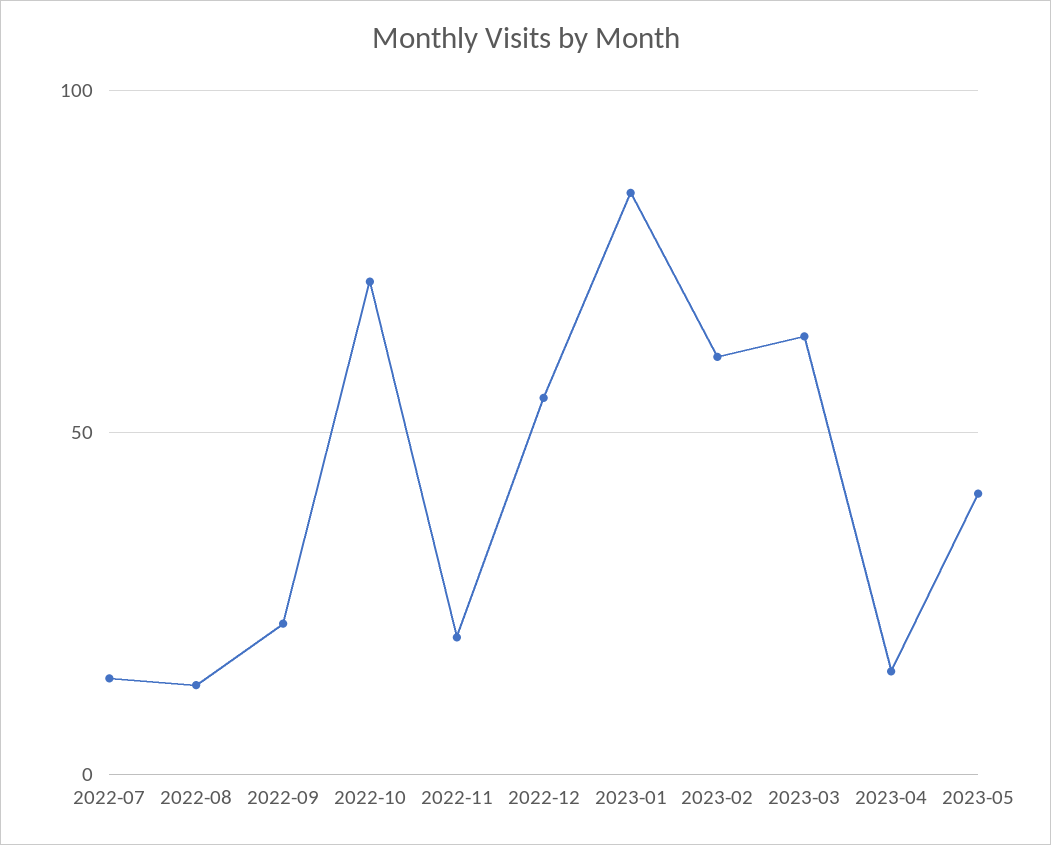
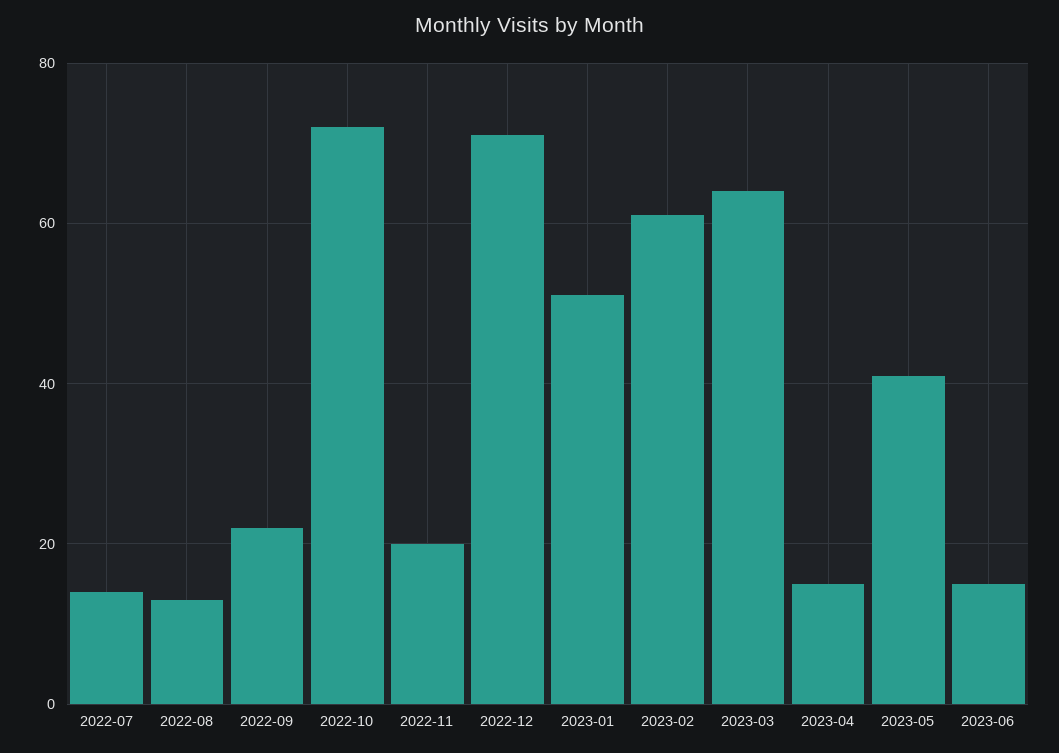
2022-12: 55 -> 70
2023-01: 85 -> 50
2023-06: none -> 15

